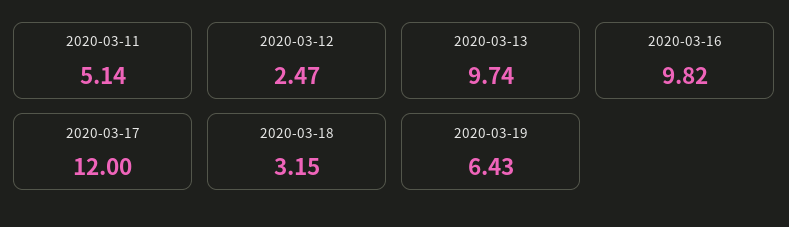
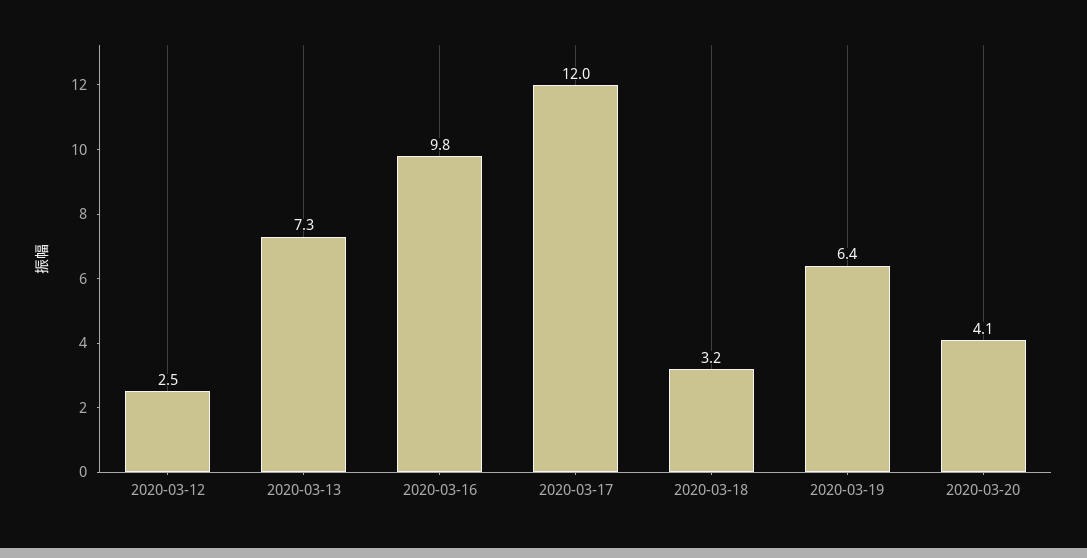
2020-03-11: 5.14 -> none
2020-03-13: 9.74 -> 7.3
2020-03-20: none -> 4.1

